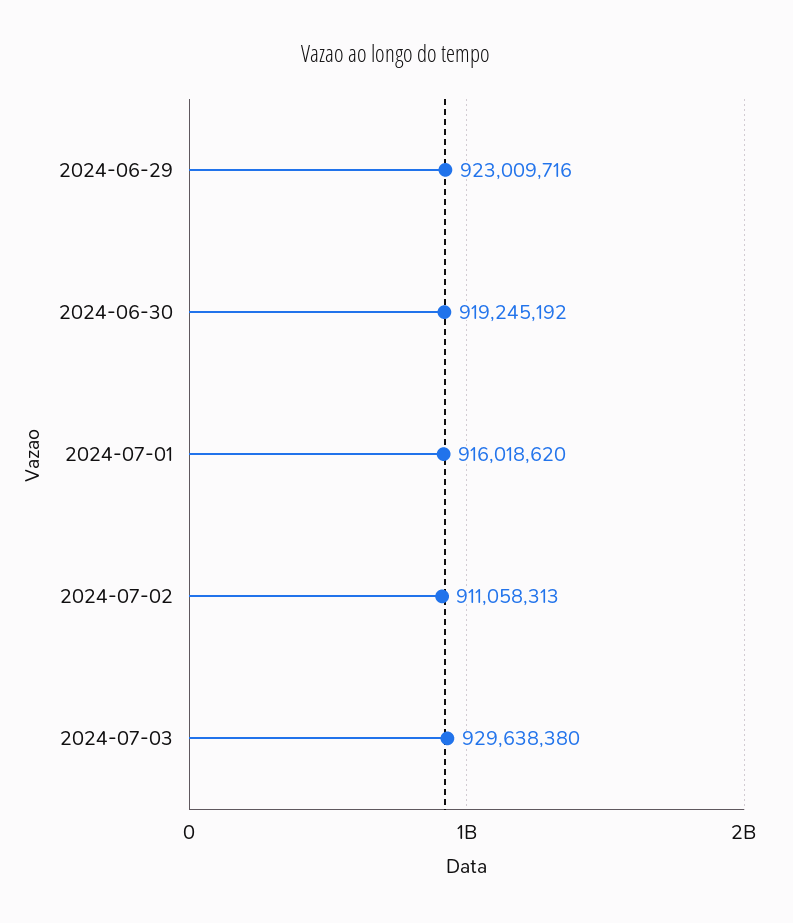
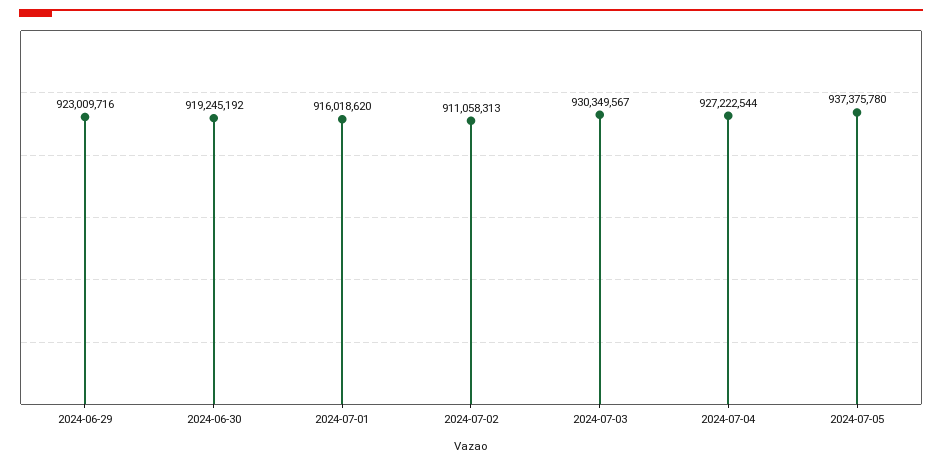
2024-07-03: 929638380 -> 930349567
2024-07-04: none -> 927222544
2024-07-05: none -> 937375780

